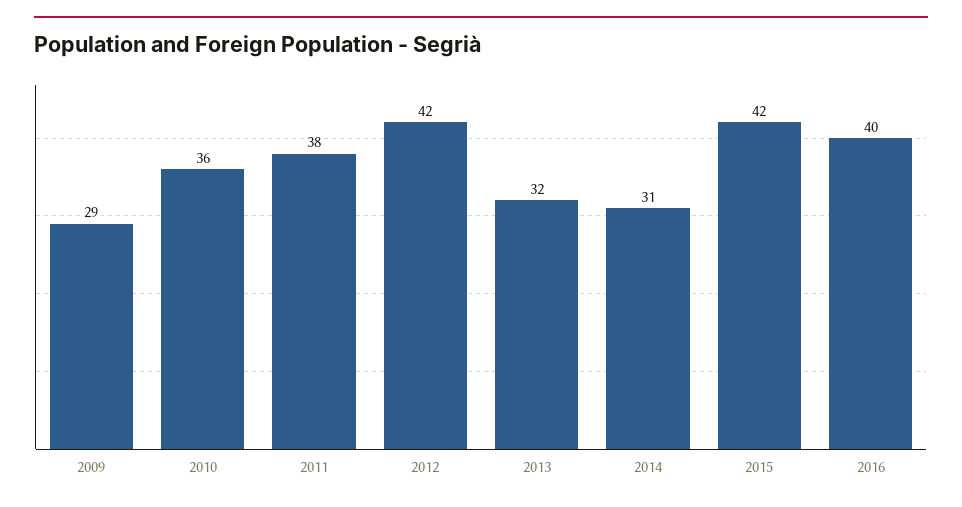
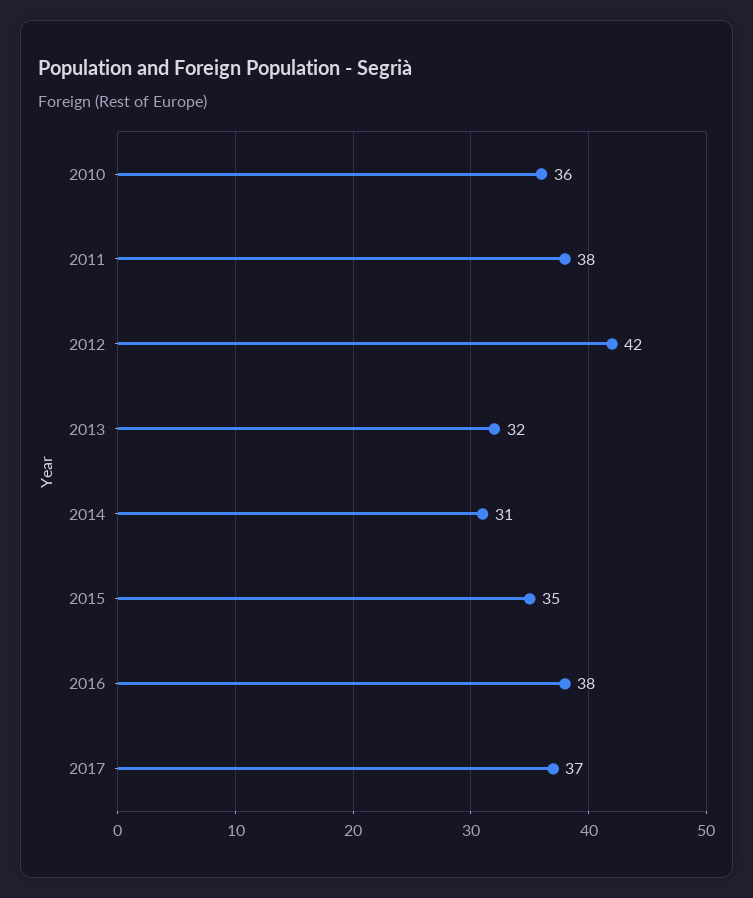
2009: 29 -> none
2015: 42 -> 35
2016: 40 -> 38
2017: none -> 37

